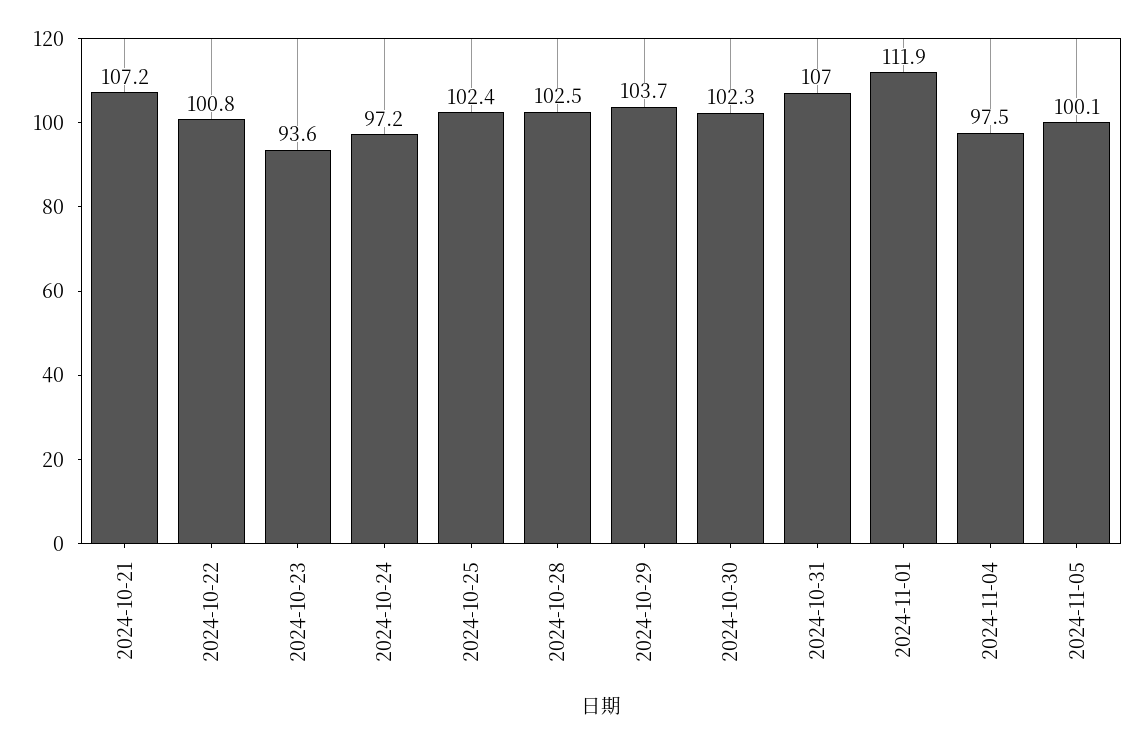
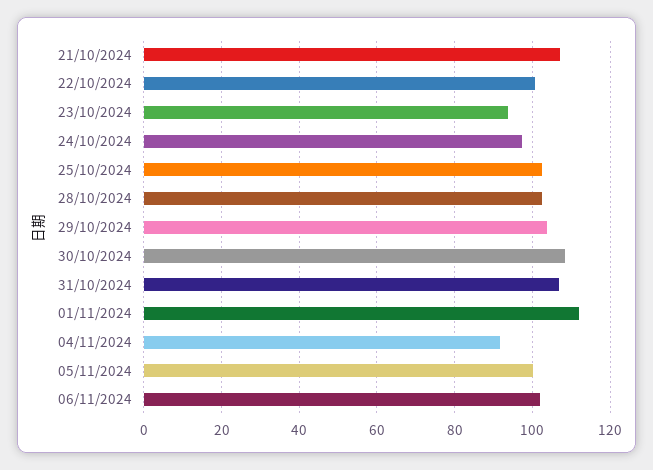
2024-10-30: 102.3 -> 108
2024-11-04: 97.5 -> 92
06/11/2024: none -> 102

